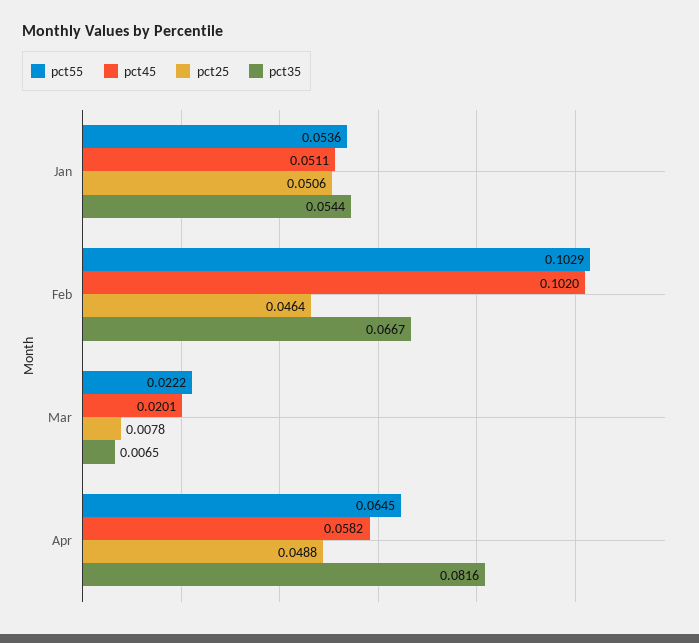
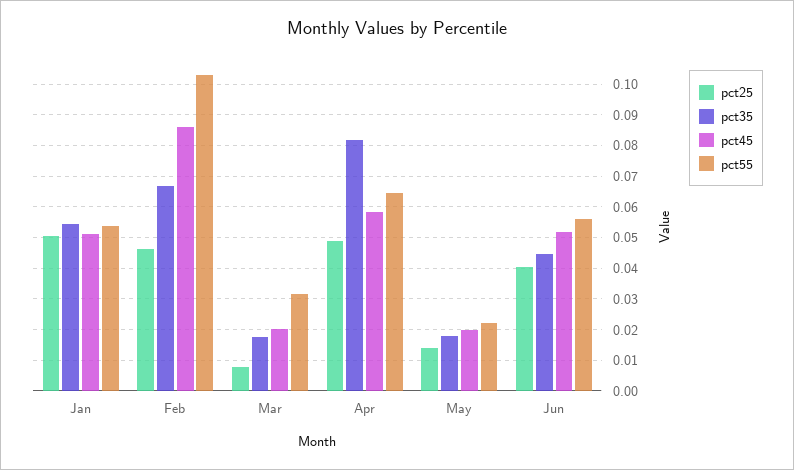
pct45, Feb: 0.102 -> 0.086
pct55, Mar: 0.0222 -> 0.032
pct35, Mar: 0.0065 -> 0.018
pct25, May: none -> 0.014
pct35, May: none -> 0.018
pct45, May: none -> 0.02
pct55, May: none -> 0.022
pct25, Jun: none -> 0.04
pct35, Jun: none -> 0.044
pct45, Jun: none -> 0.052
pct55, Jun: none -> 0.056

